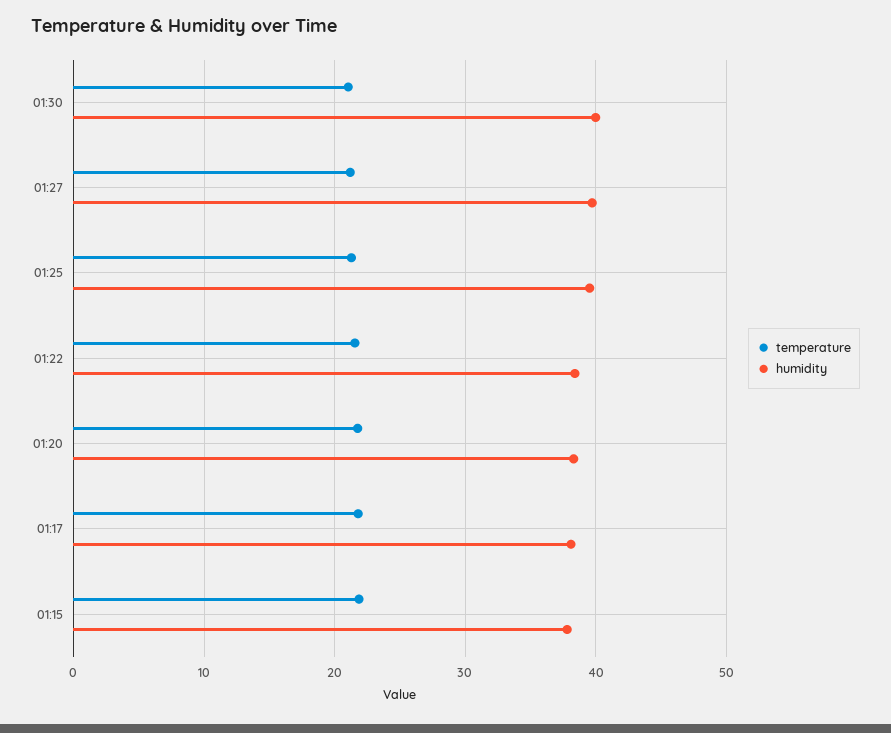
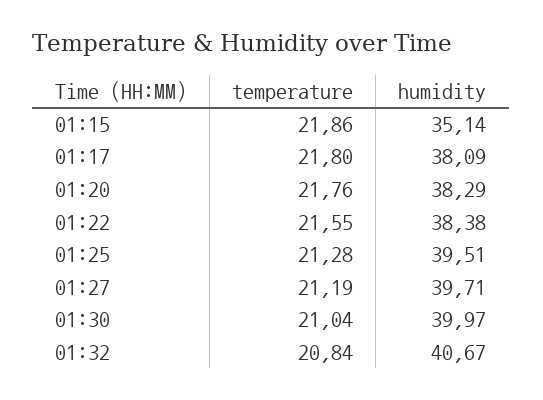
humidity, 01:15: 38 -> 35.14
temperature, 01:32: none -> 20.84
humidity, 01:32: none -> 40.67

